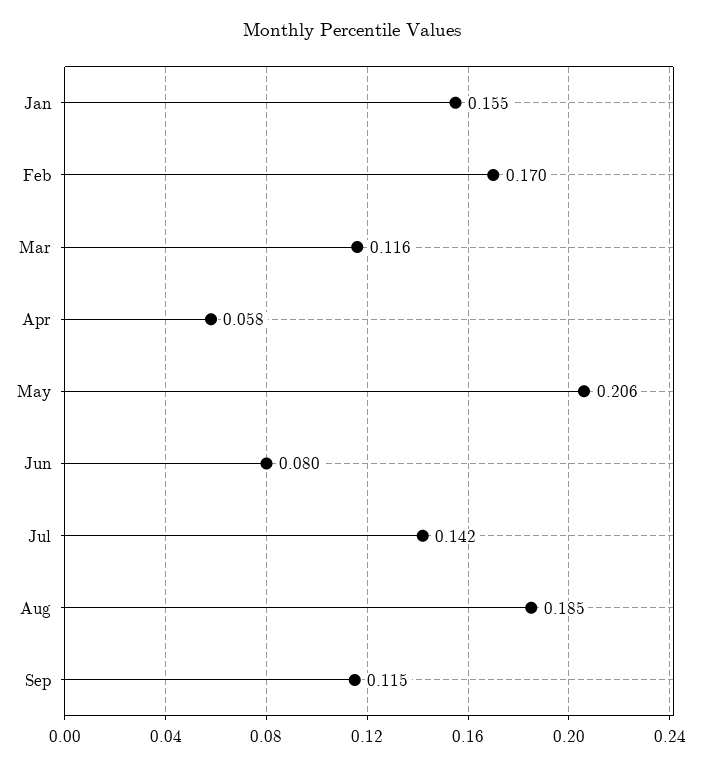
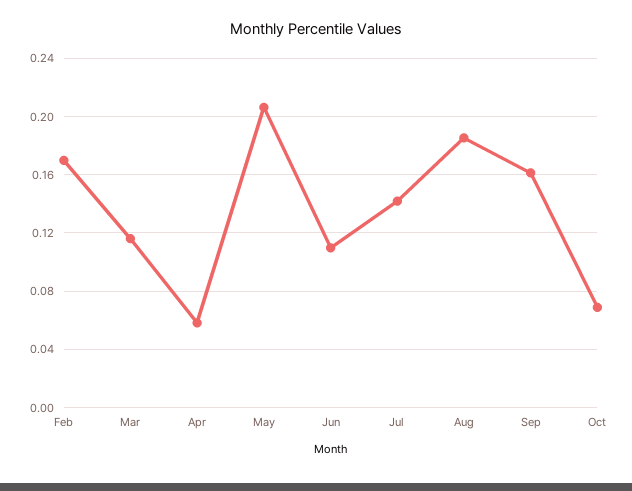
Jan: 0.155 -> none
Jun: 0.08 -> 0.11
Sep: 0.115 -> 0.16
Oct: none -> 0.07

